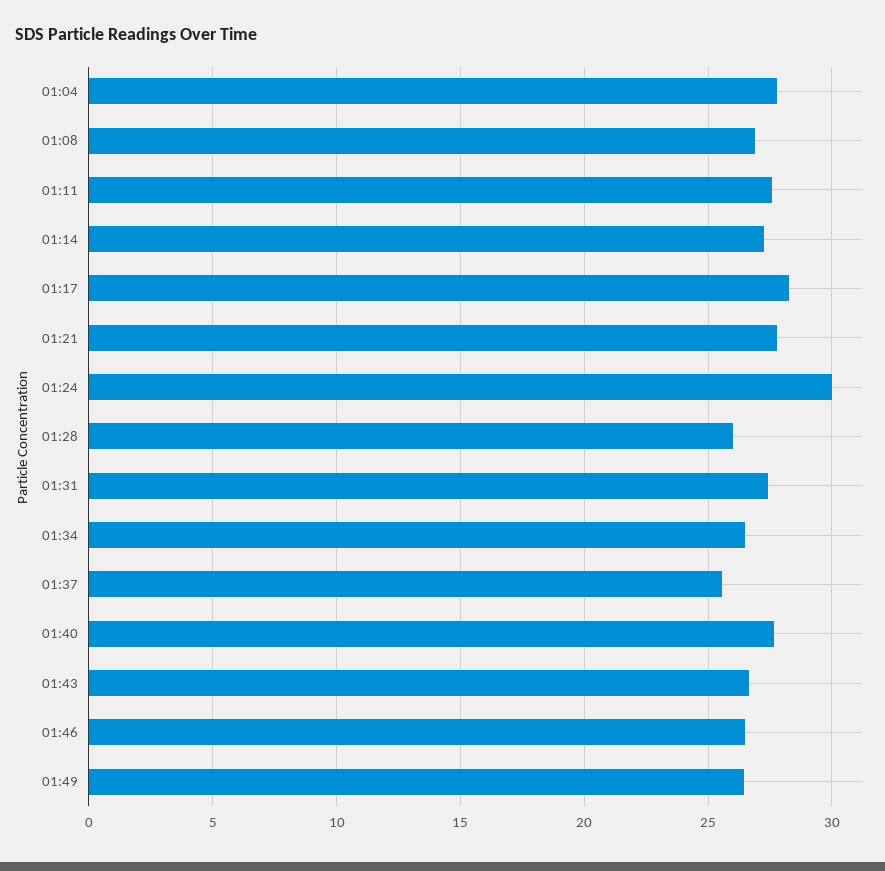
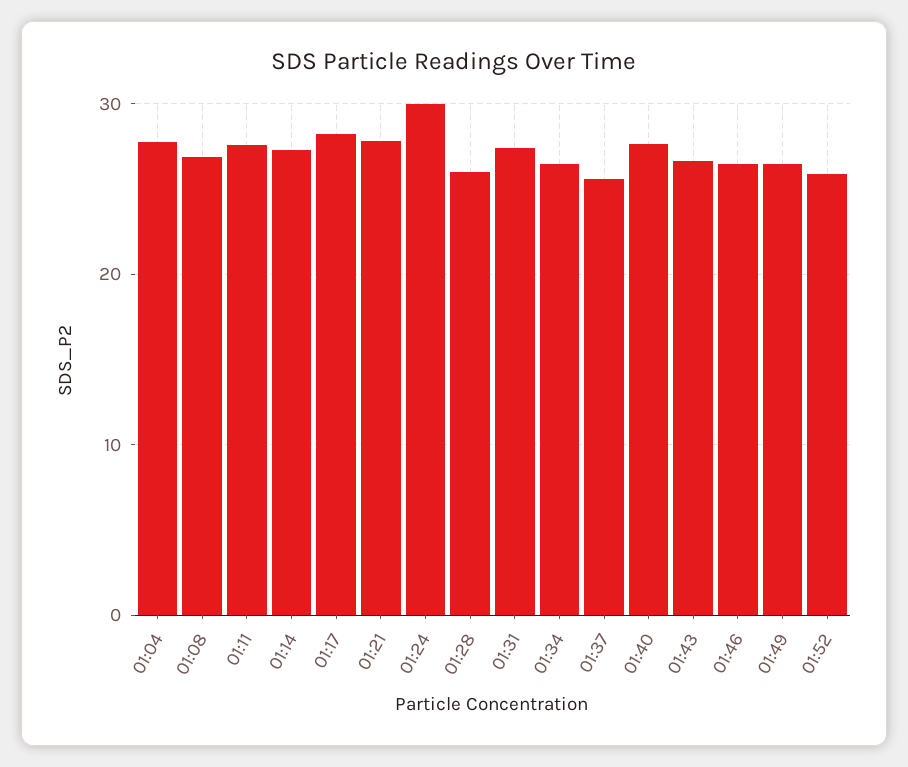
01:52: none -> 26

